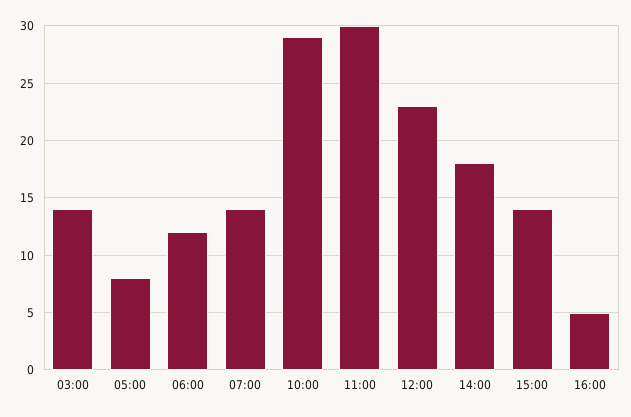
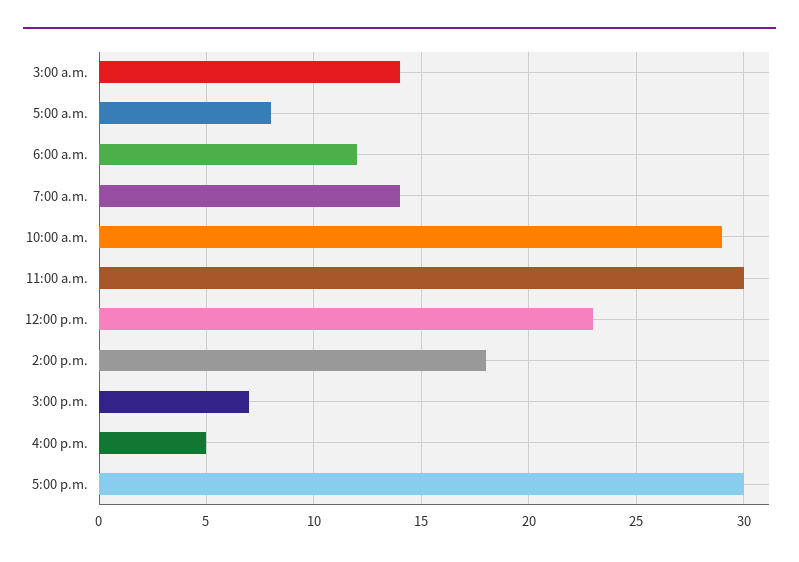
15:00: 14 -> 7
5:00 p.m.: none -> 30

